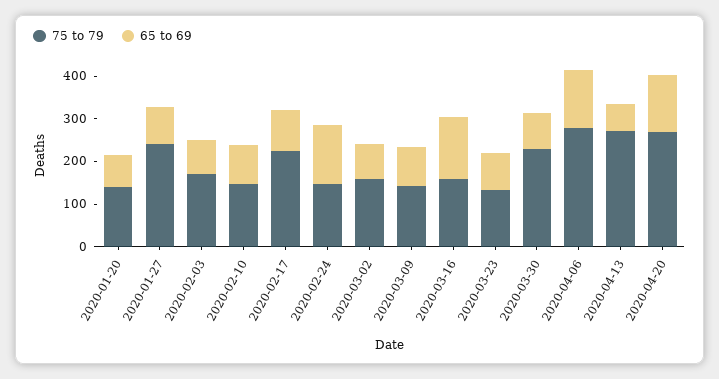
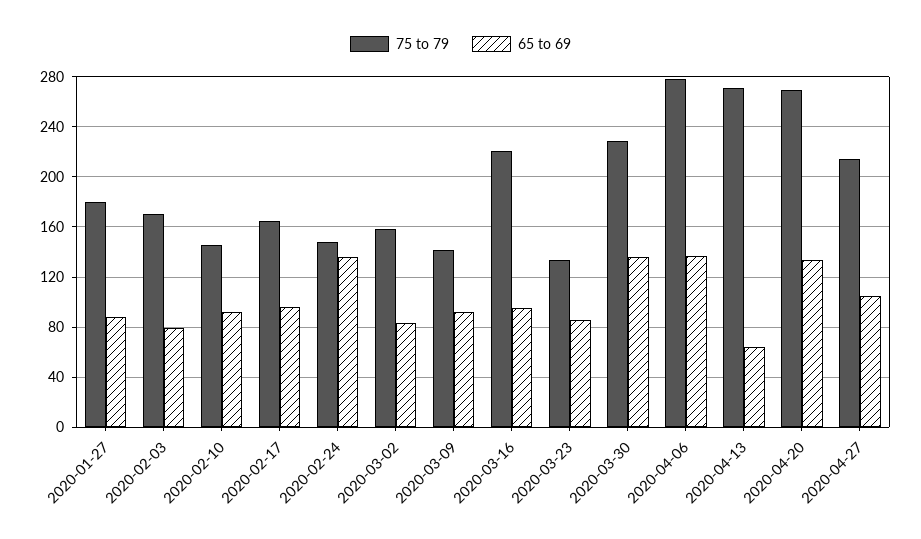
75 to 79, 2020-01-20: 140 -> none
65 to 69, 2020-01-20: 80 -> none
75 to 79, 2020-01-27: 240 -> 180
75 to 79, 2020-02-17: 220 -> 165
75 to 79, 2020-03-16: 160 -> 220
65 to 69, 2020-03-16: 140 -> 95
65 to 69, 2020-03-30: 80 -> 135
75 to 79, 2020-04-27: none -> 215
65 to 69, 2020-04-27: none -> 105

